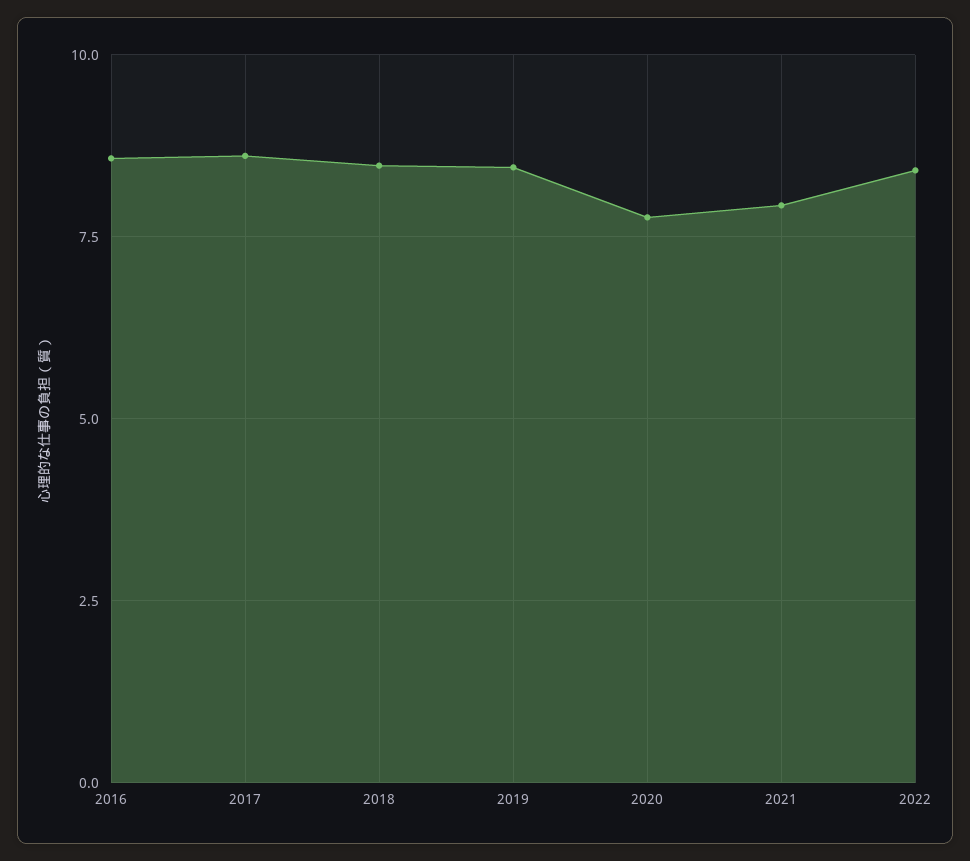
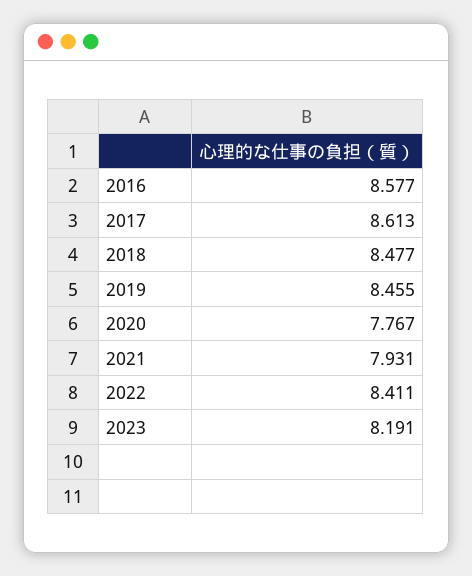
2023: none -> 8.191

